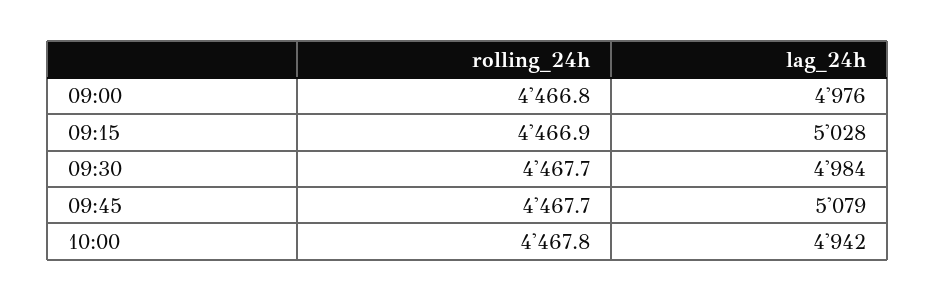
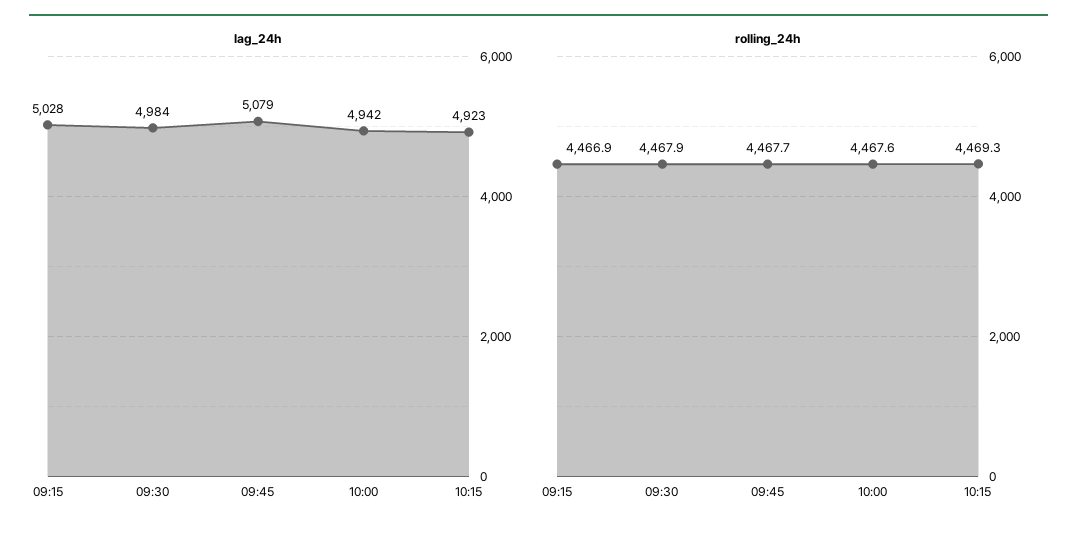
rolling_24h, 09:00: 4466.8 -> none
lag_24h, 09:00: 4976 -> none
rolling_24h, 09:30: 4467.7 -> 4467.9
rolling_24h, 10:00: 4467.8 -> 4467.6
lag_24h, 10:15: none -> 4923
rolling_24h, 10:15: none -> 4469.3

